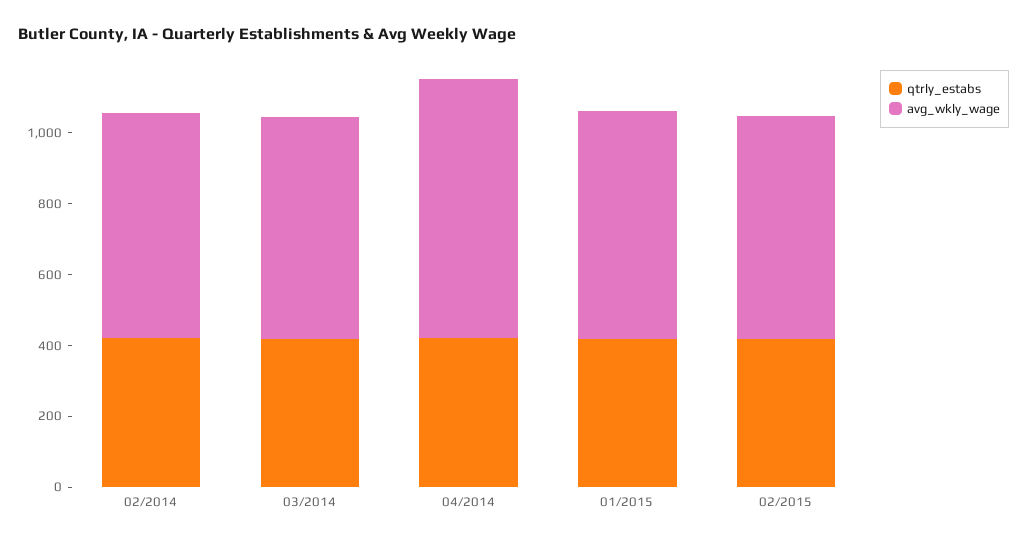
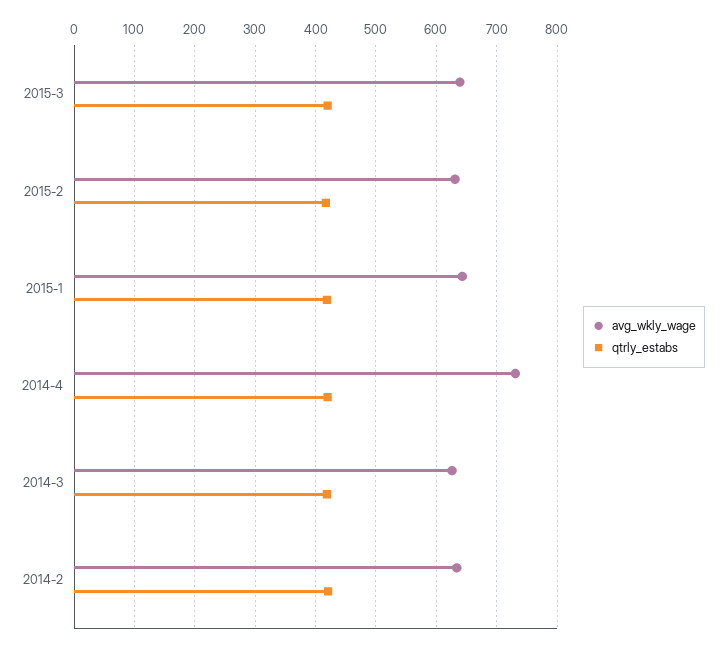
avg_wkly_wage, 2015-3: none -> 640
qtrly_estabs, 2015-3: none -> 420

